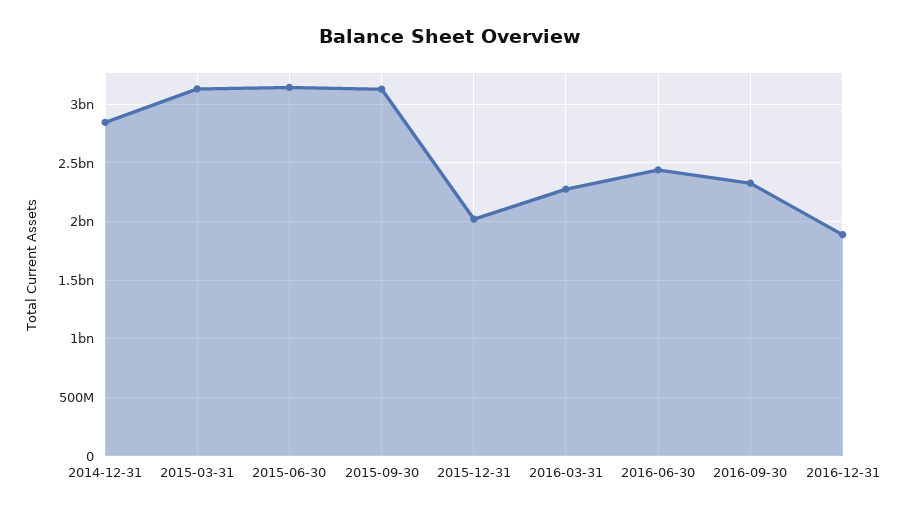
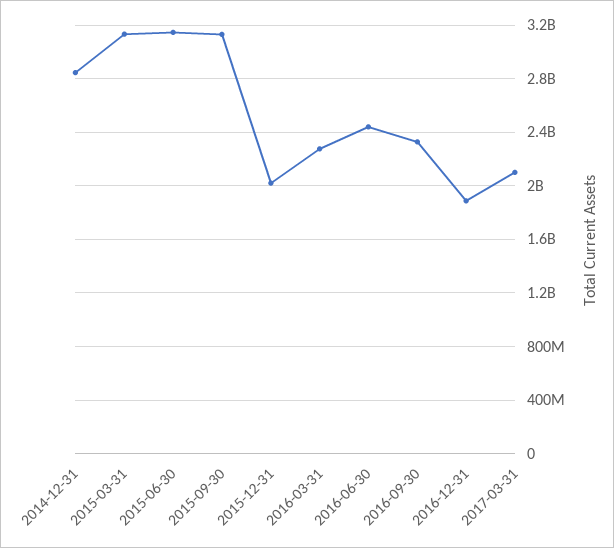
2017-03-31: none -> 2100000000

